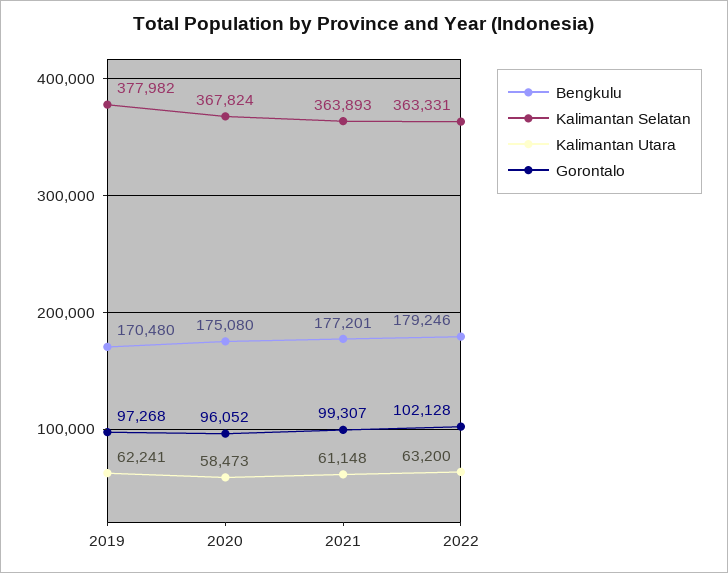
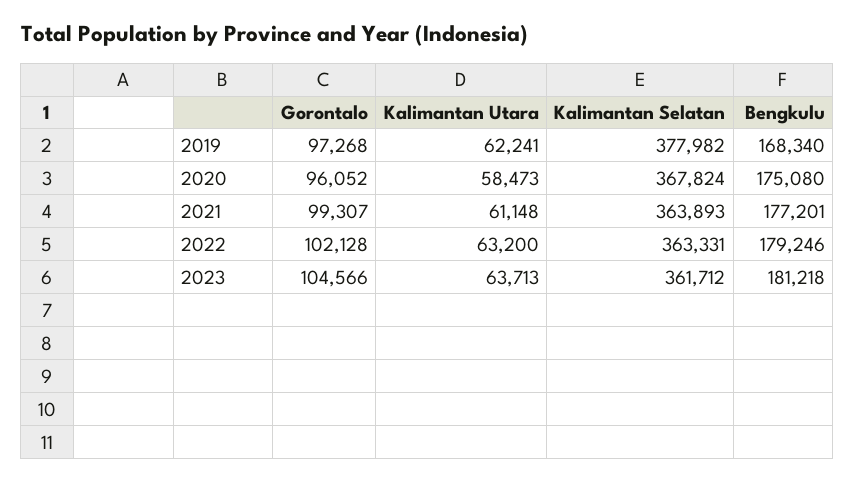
Bengkulu, 2019: 170480 -> 168340
Gorontalo, 2023: none -> 104566
Kalimantan Utara, 2023: none -> 63713
Kalimantan Selatan, 2023: none -> 361712
Bengkulu, 2023: none -> 181218

